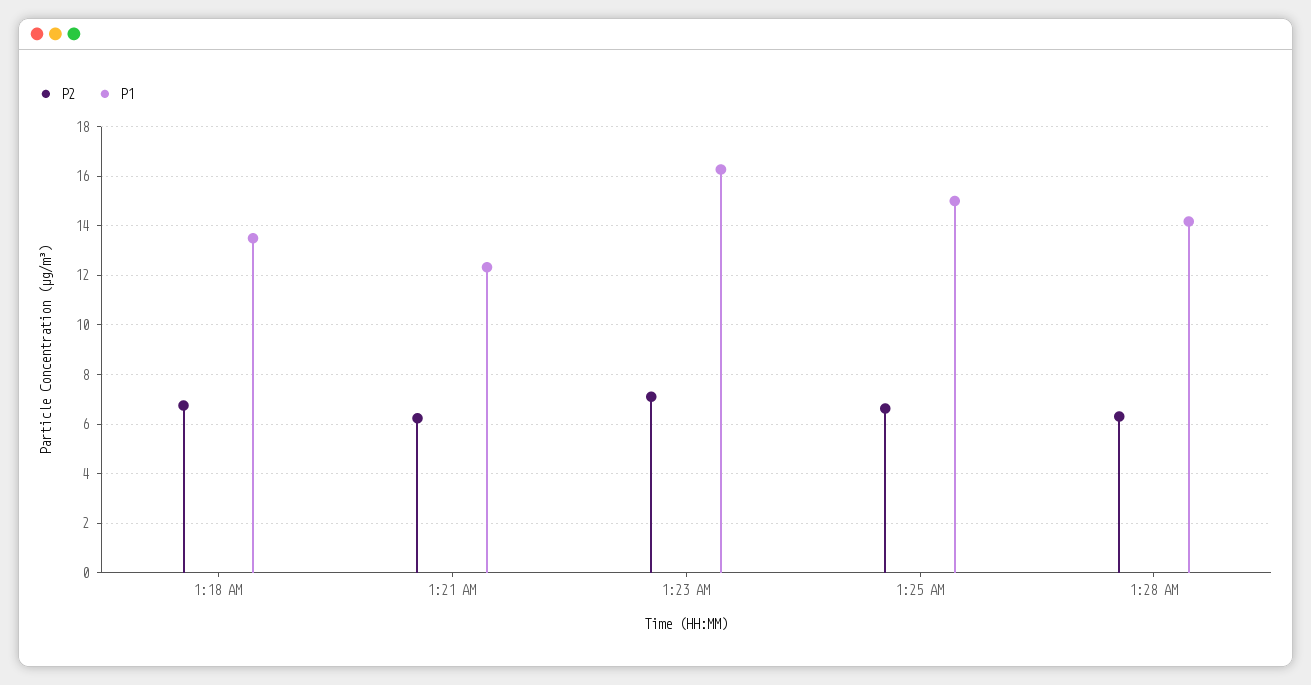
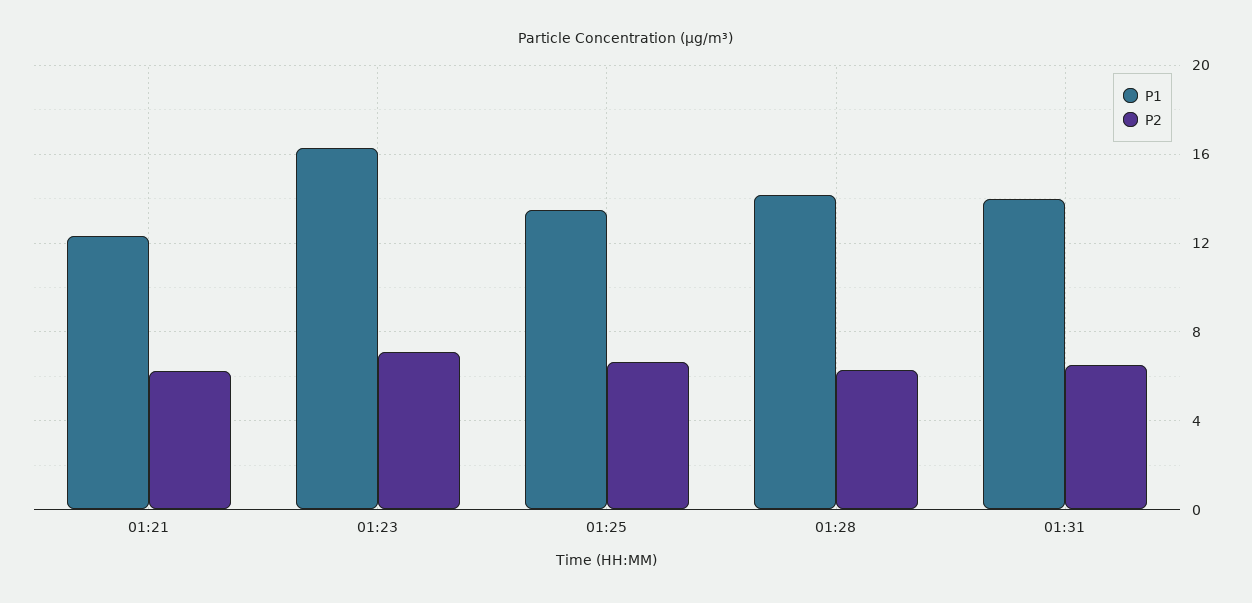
P2, 1:18 AM: 6.75 -> none
P1, 1:18 AM: 13.5 -> none
P1, 1:25 AM: 15 -> 13.5
P1, 01:31: none -> 14
P2, 01:31: none -> 6.5

